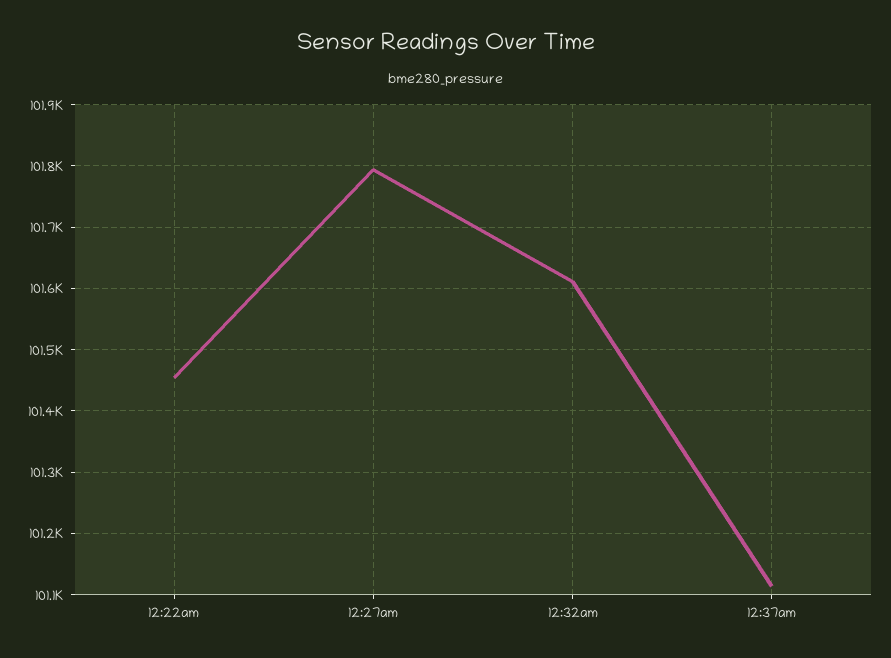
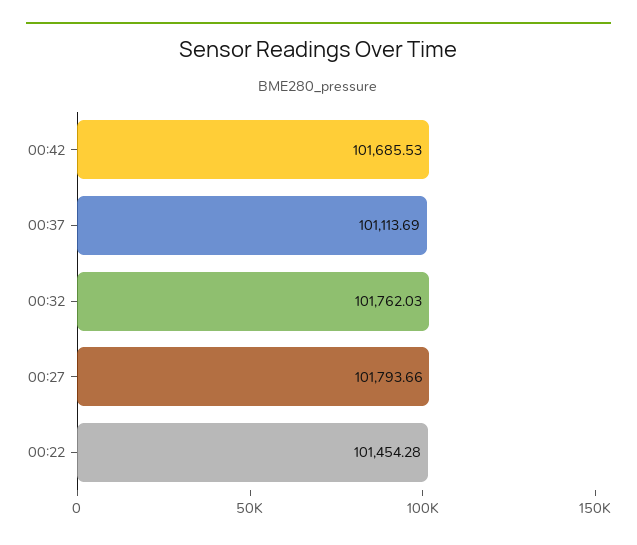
12:32am: 101610 -> 101762.03
00:42: none -> 101685.53

